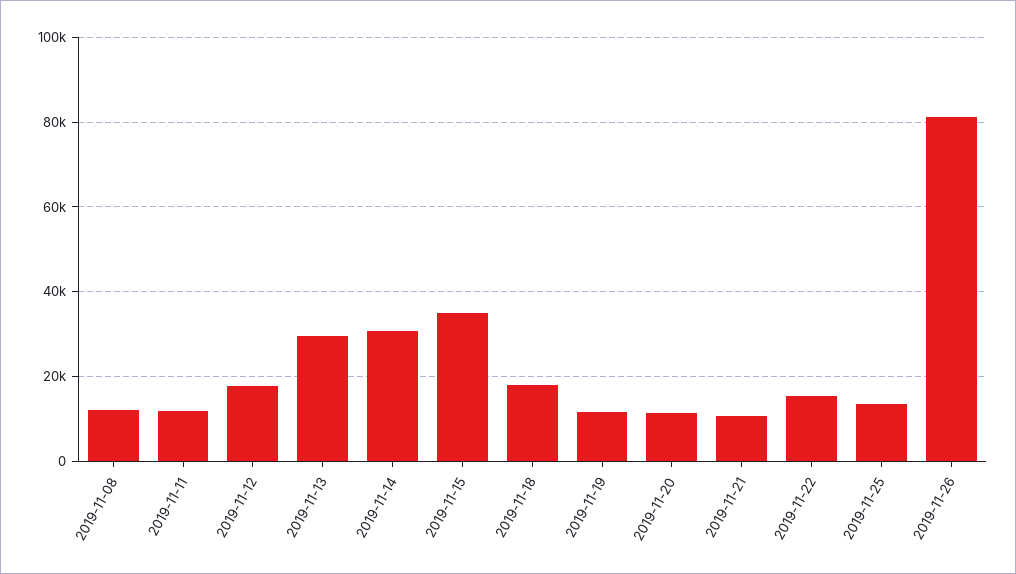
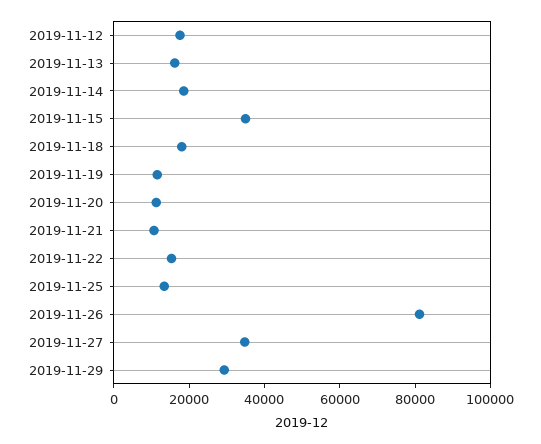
2019-11-08: 12000 -> none
2019-11-11: 12000 -> none
2019-11-13: 30000 -> 15000
2019-11-14: 30000 -> 20000
2019-11-27: none -> 35000
2019-11-29: none -> 30000

